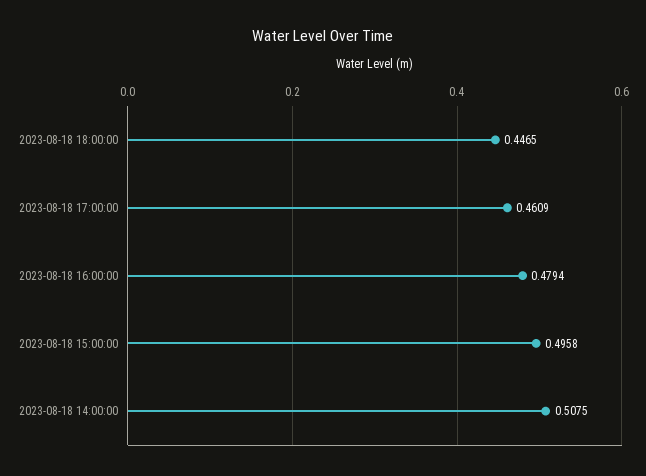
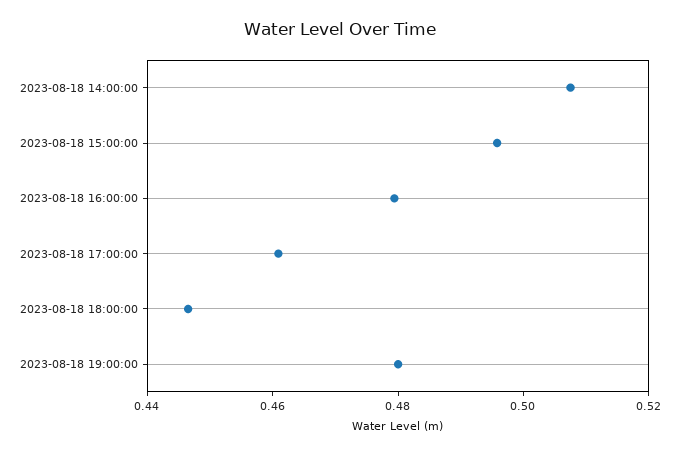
2023-08-18 19:00:00: none -> 0.48

